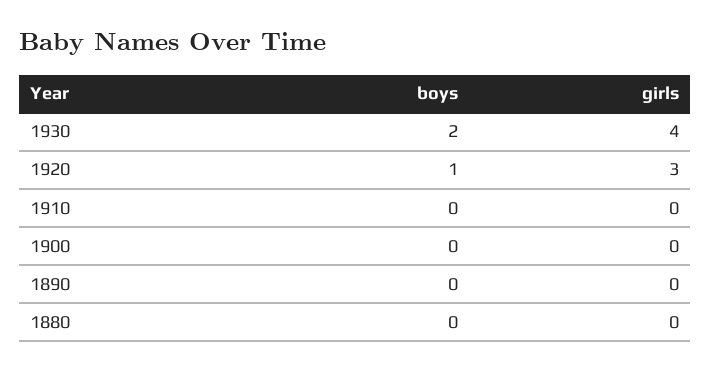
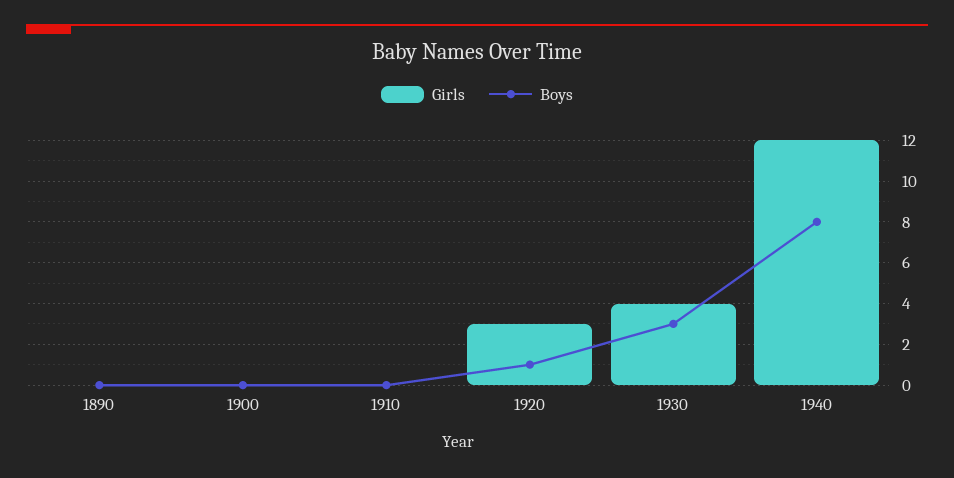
boys, 1930: 2 -> 3
boys, 1880: 0 -> none
girls, 1880: 0 -> none
girls, 1940: none -> 12
boys, 1940: none -> 8

